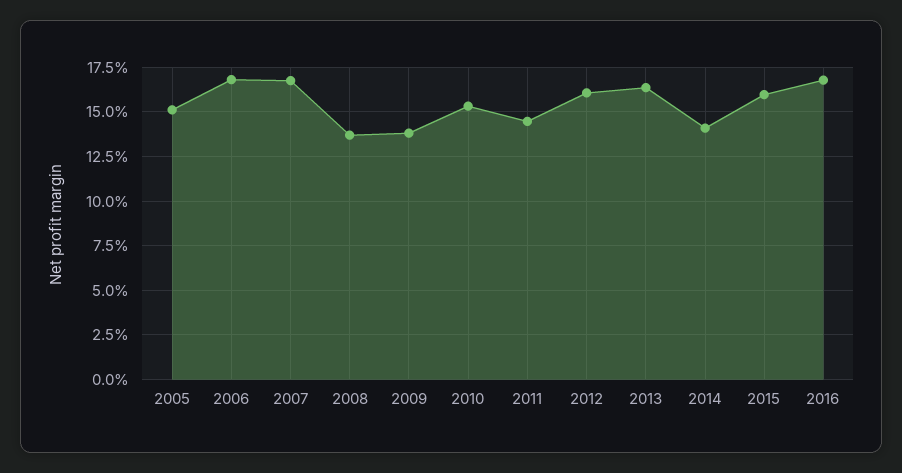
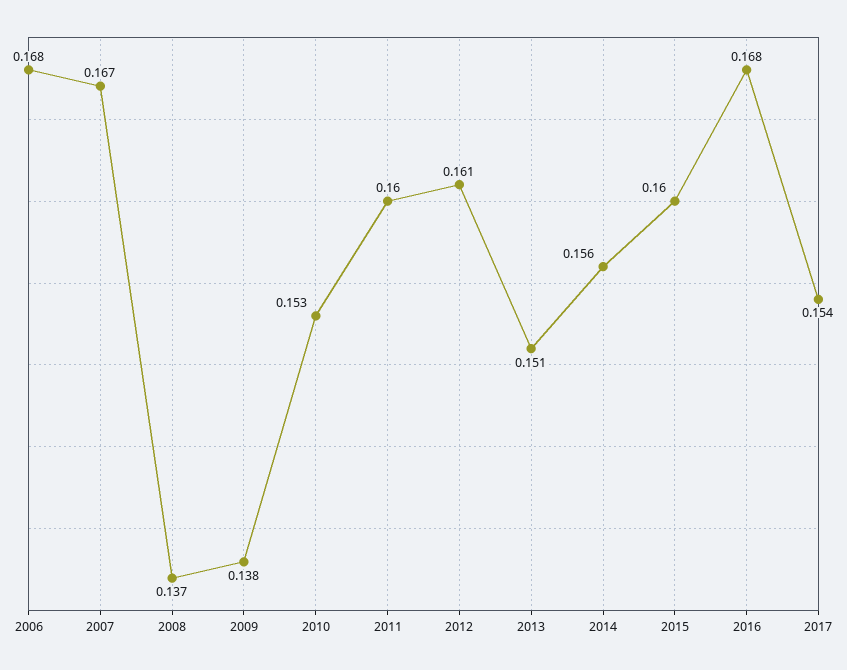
2005: 0.15 -> none
2011: 0.145 -> 0.16
2013: 0.165 -> 0.151
2014: 0.14 -> 0.156
2017: none -> 0.154

